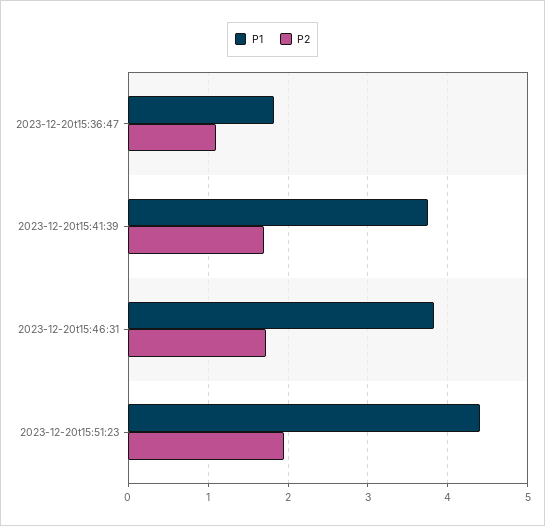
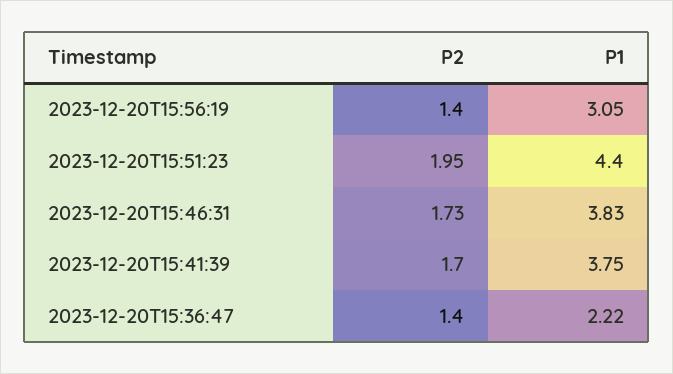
P1, 2023-12-20t15:36:47: 1.8 -> 2.22
P2, 2023-12-20t15:36:47: 1.1 -> 1.4
P2, 2023-12-20T15:56:19: none -> 1.4
P1, 2023-12-20T15:56:19: none -> 3.05

